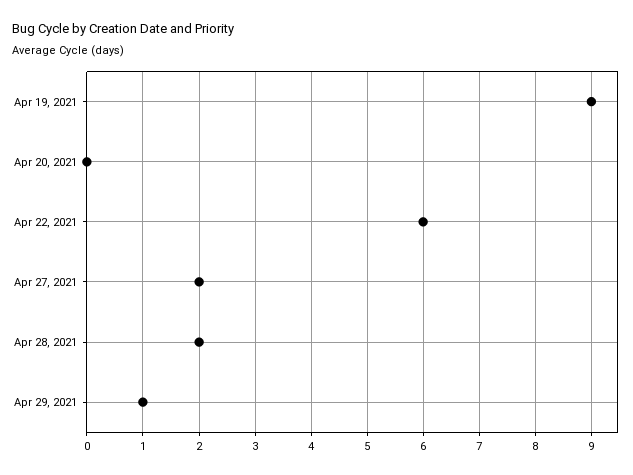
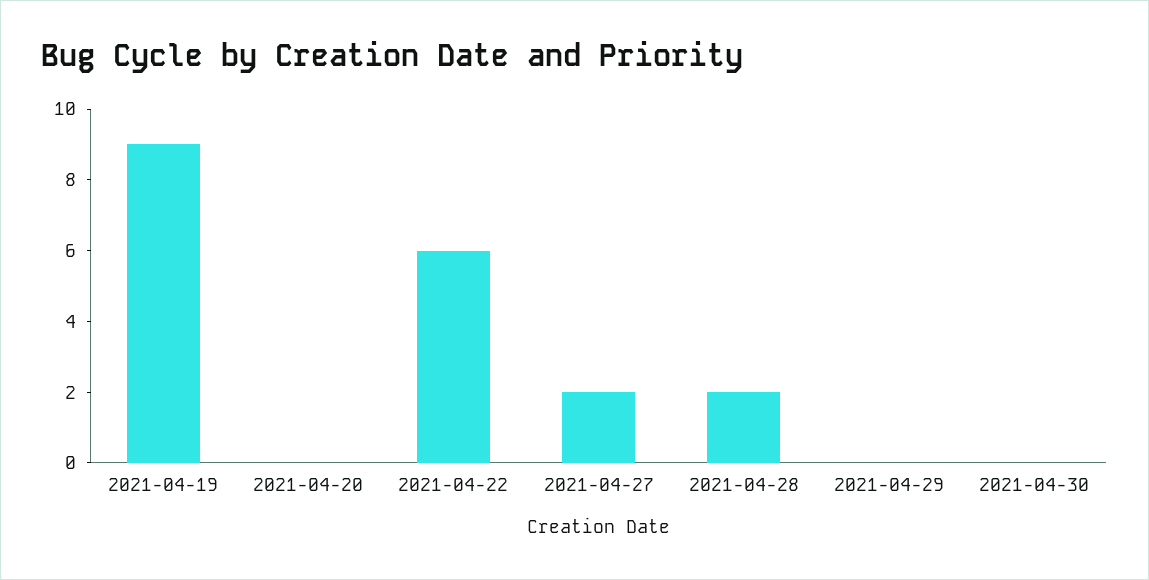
Apr 29, 2021: 1 -> 0
2021-04-30: none -> 0

